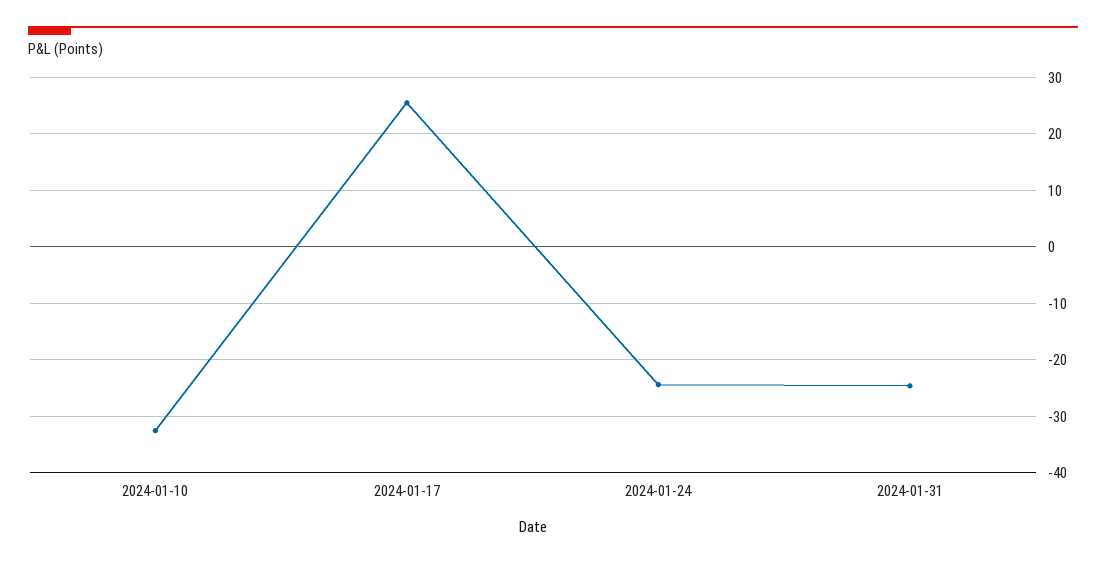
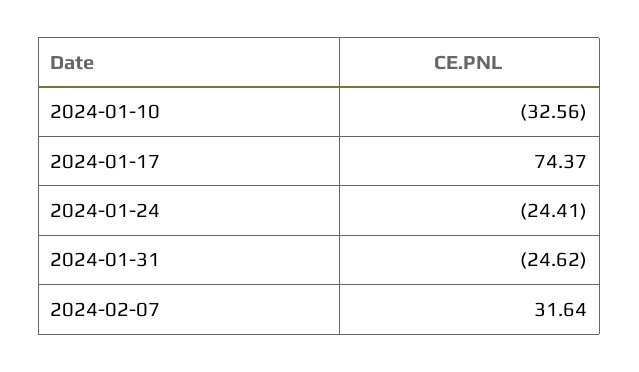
2024-01-17: 26 -> 74.37
2024-02-07: none -> 31.64

